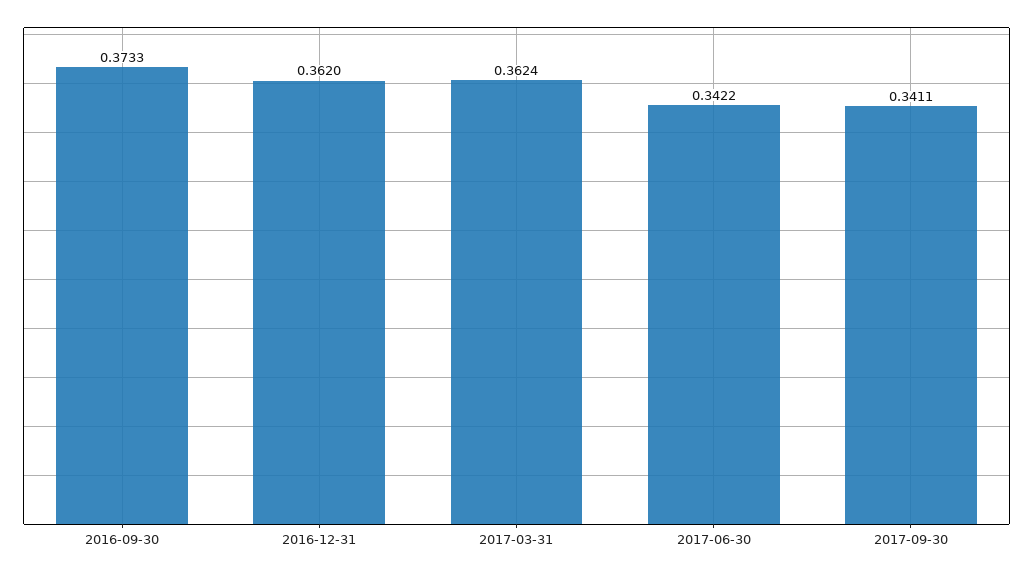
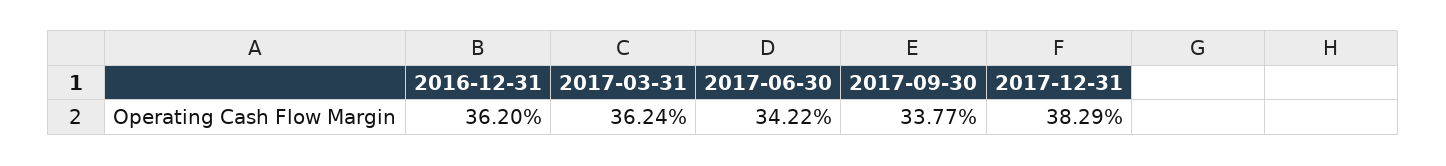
2016-09-30: 0.3733 -> none
2017-09-30: 0.3411 -> 0.3377
2017-12-31: none -> 0.3829

